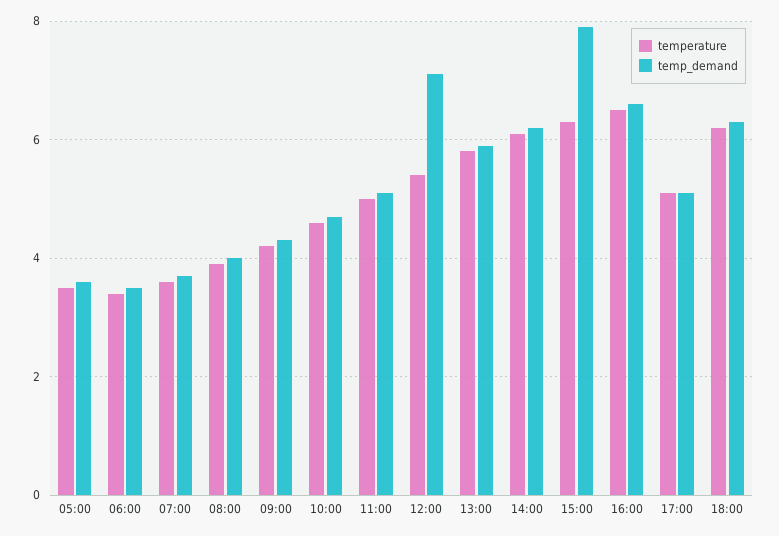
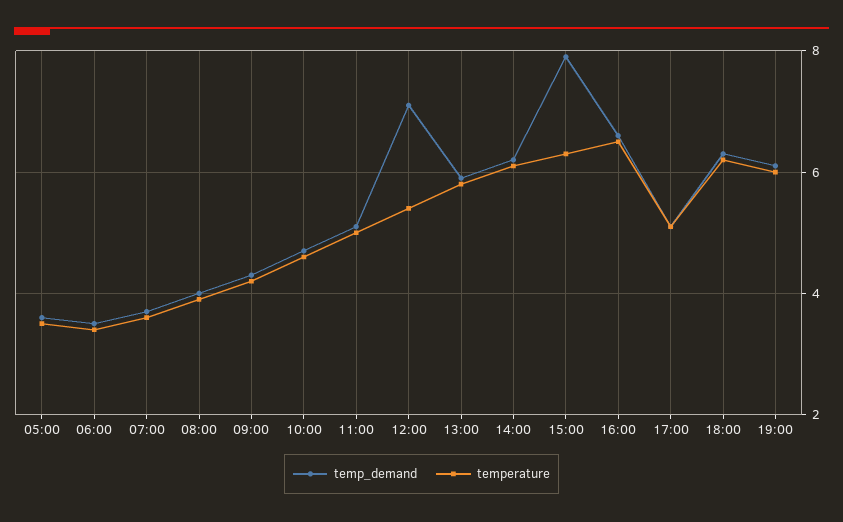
temp_demand, 19:00: none -> 6
temperature, 19:00: none -> 6

